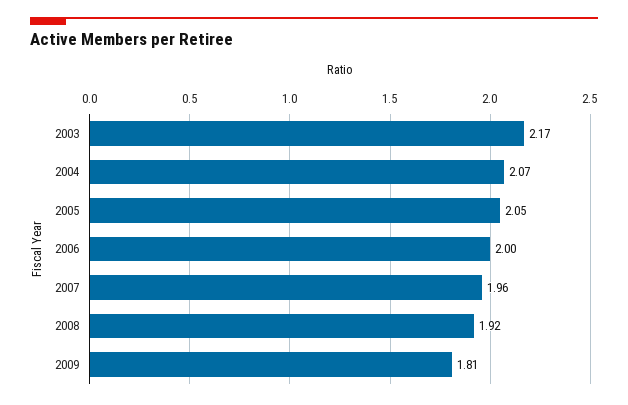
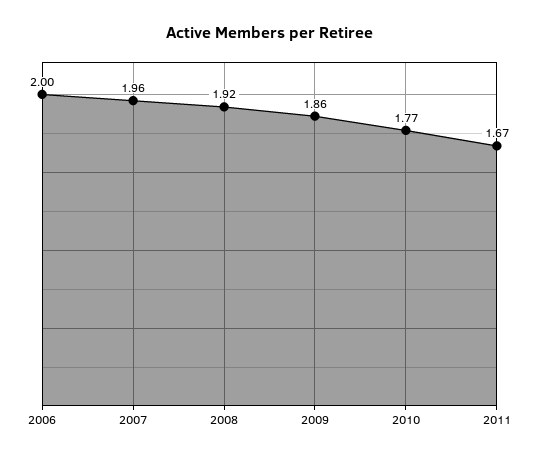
2003: 2.17 -> none
2004: 2.07 -> none
2005: 2.05 -> none
2009: 1.81 -> 1.86
2010: none -> 1.77
2011: none -> 1.67

